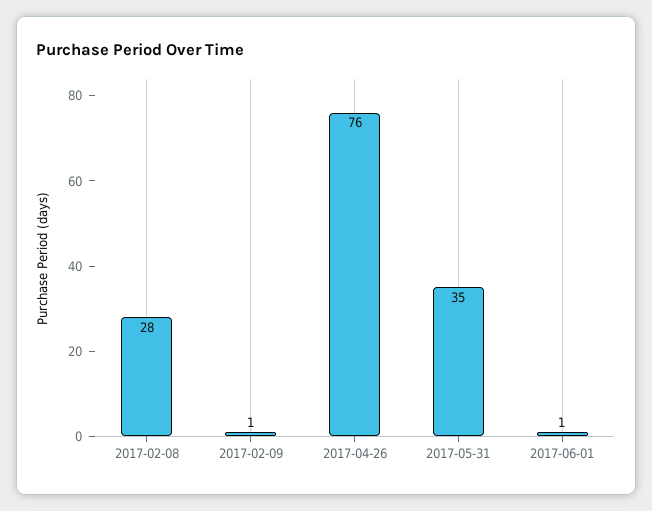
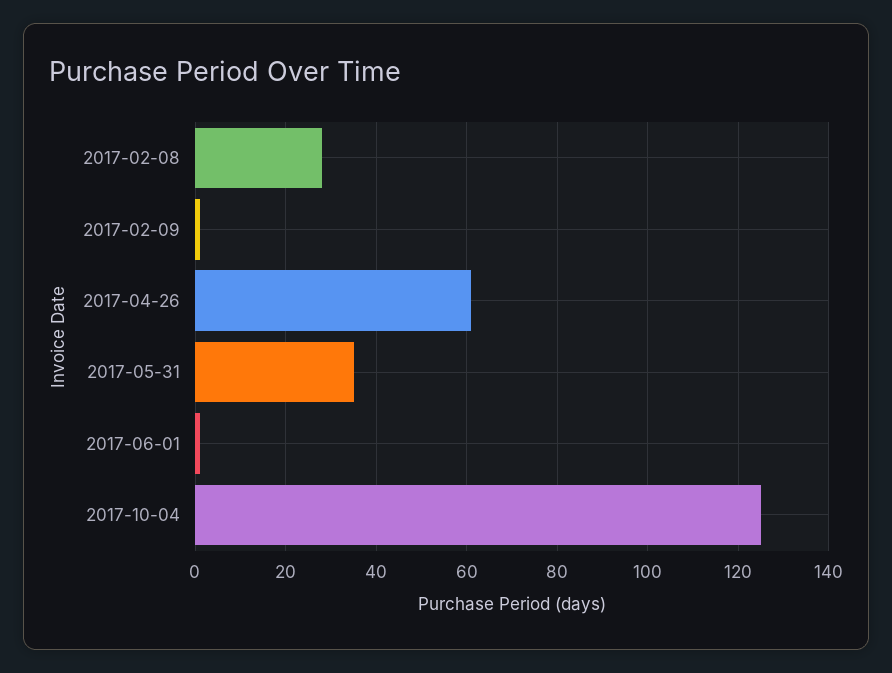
2017-04-26: 76 -> 60
2017-10-04: none -> 125

